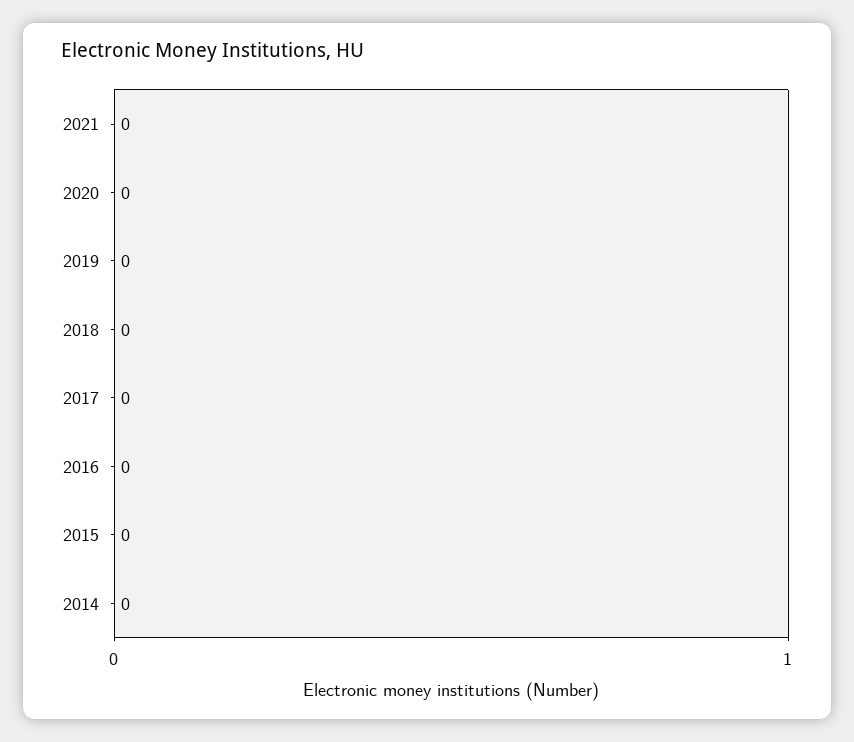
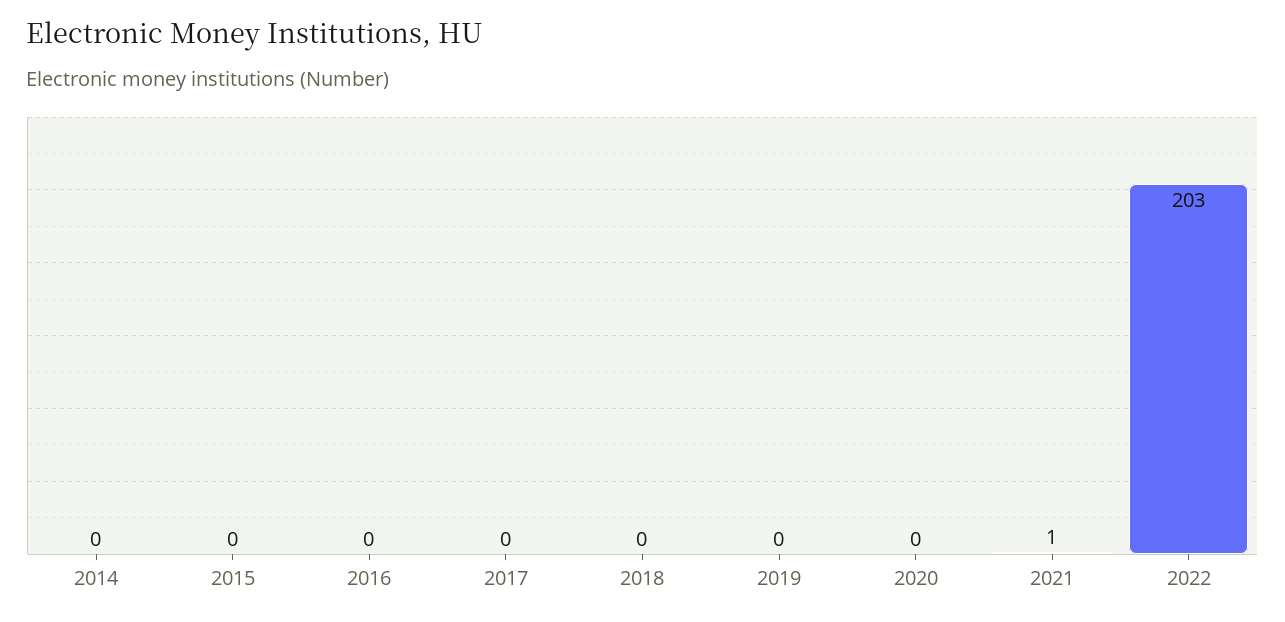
2021: 0 -> 1
2022: none -> 203

